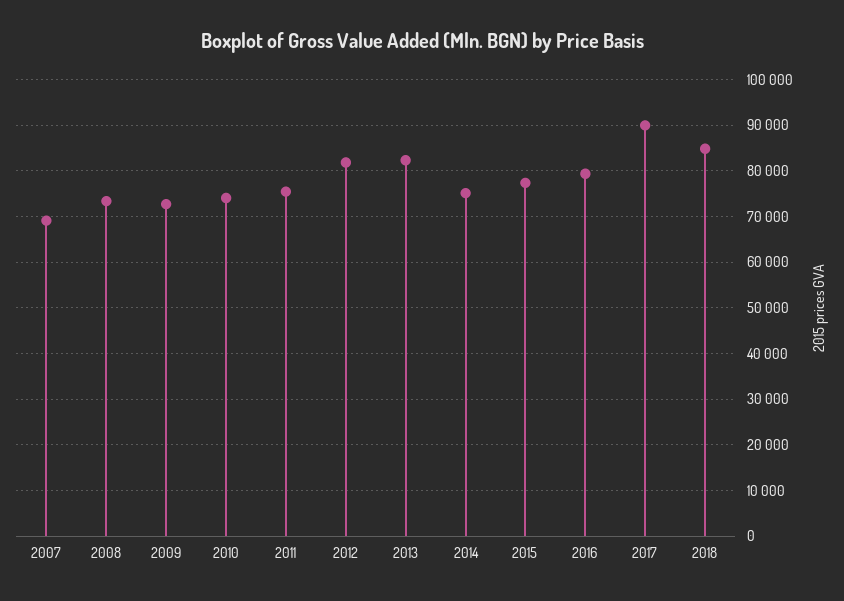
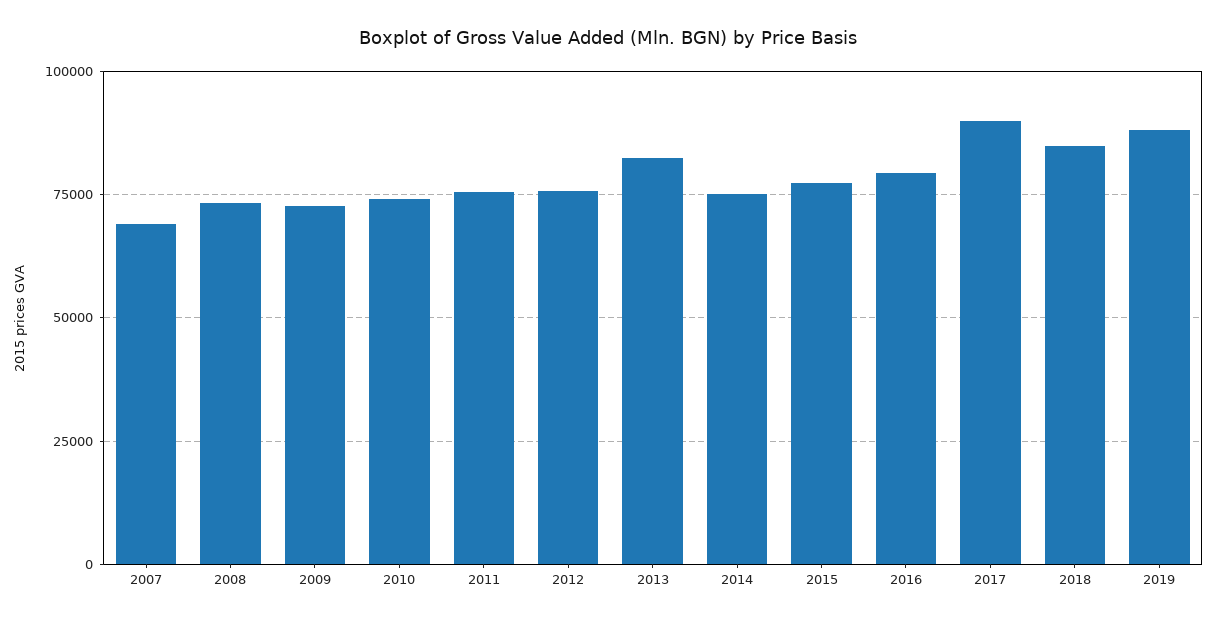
2012: 82000 -> 75000
2019: none -> 87500

